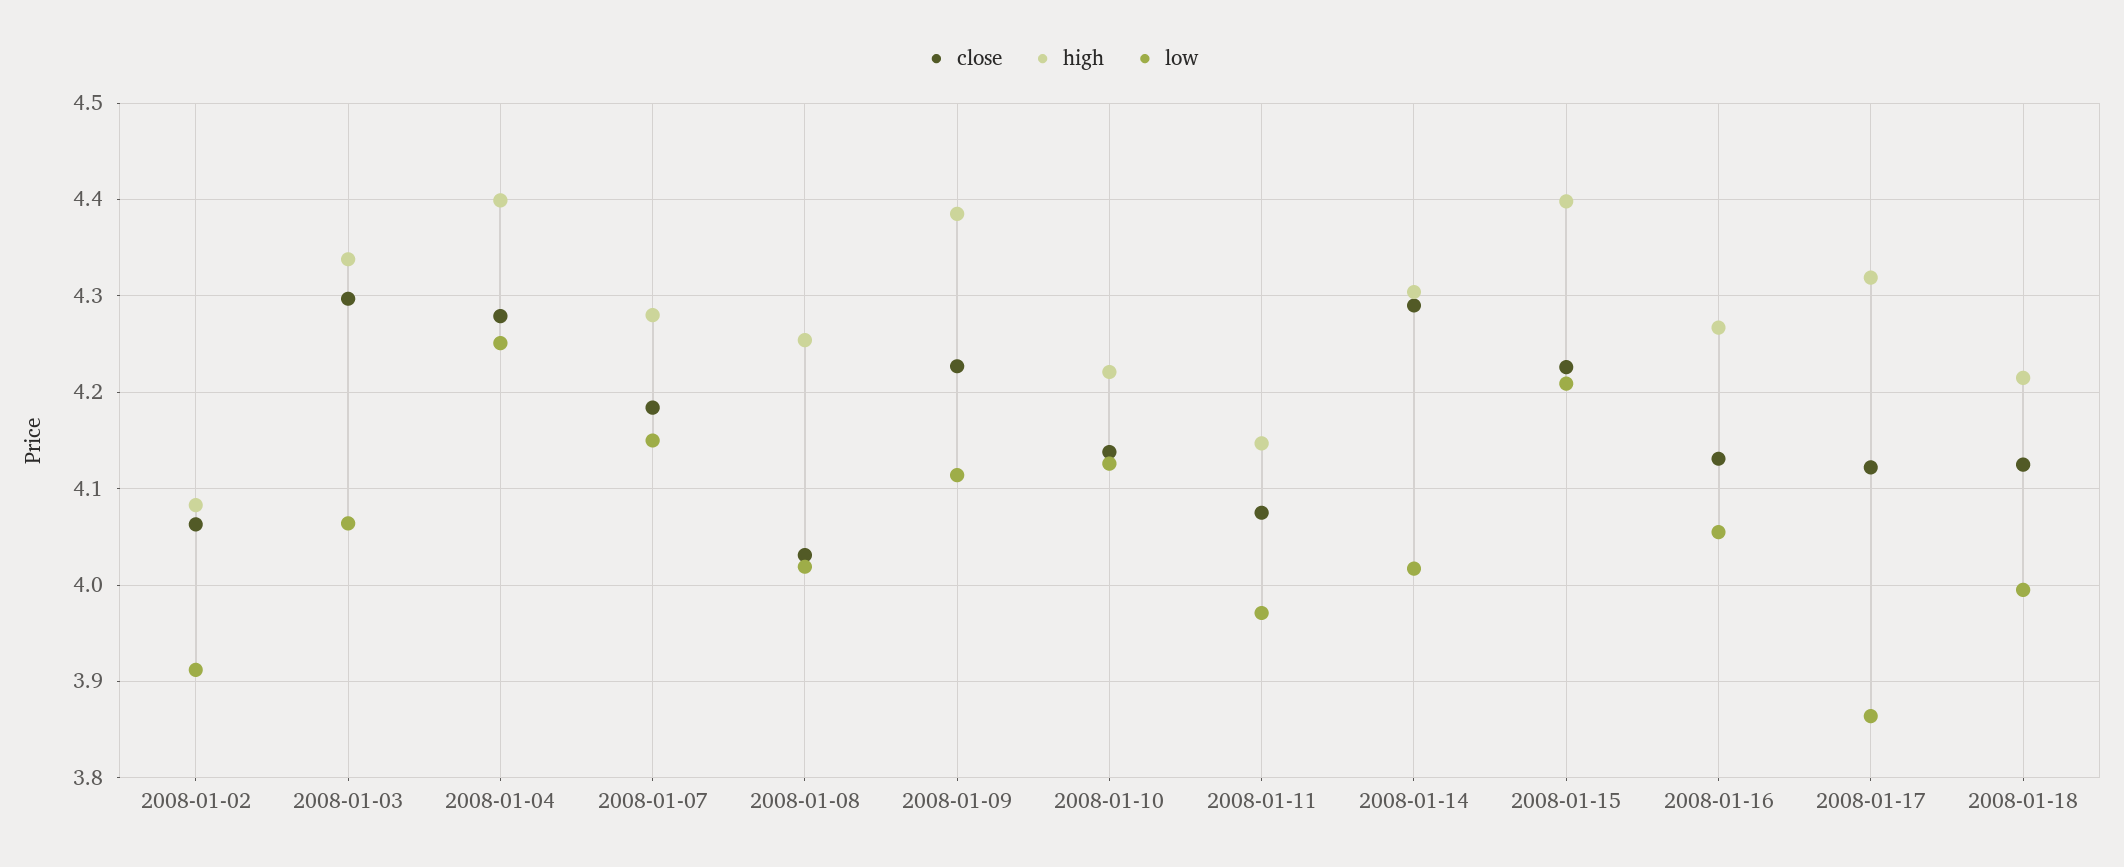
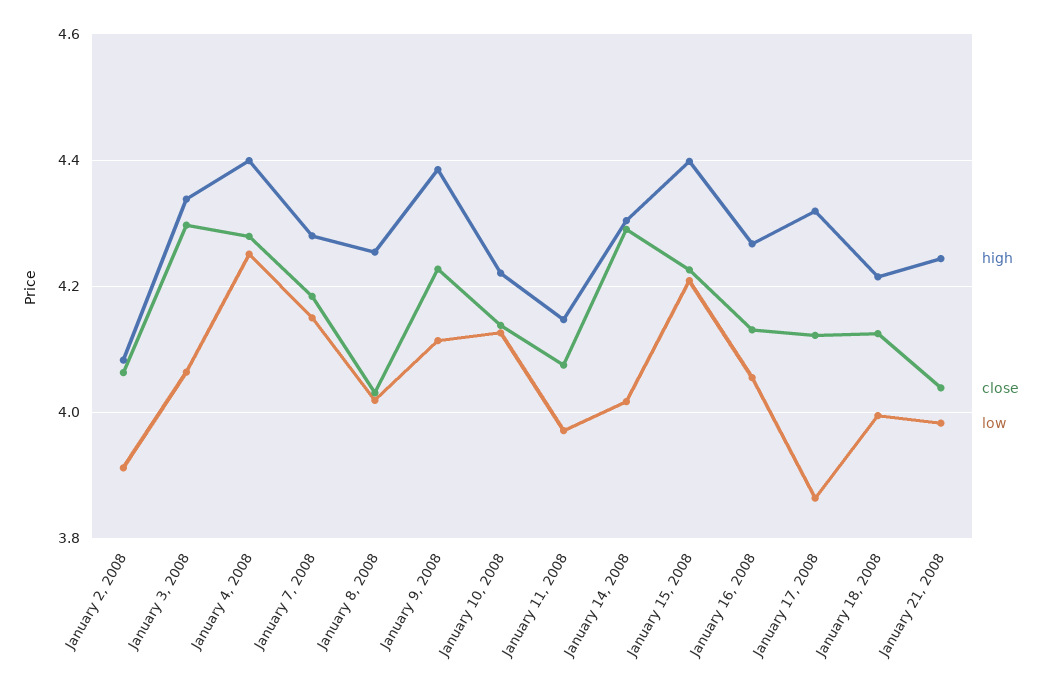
high, January 21, 2008: none -> 4.24
close, January 21, 2008: none -> 4.04
low, January 21, 2008: none -> 3.98

